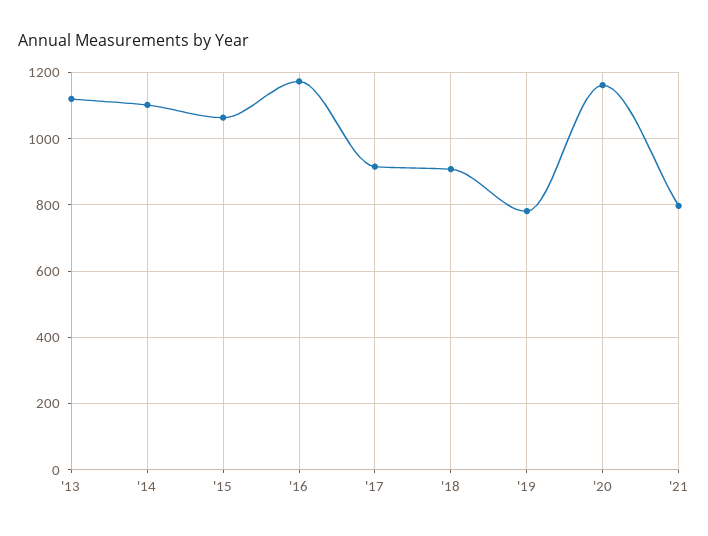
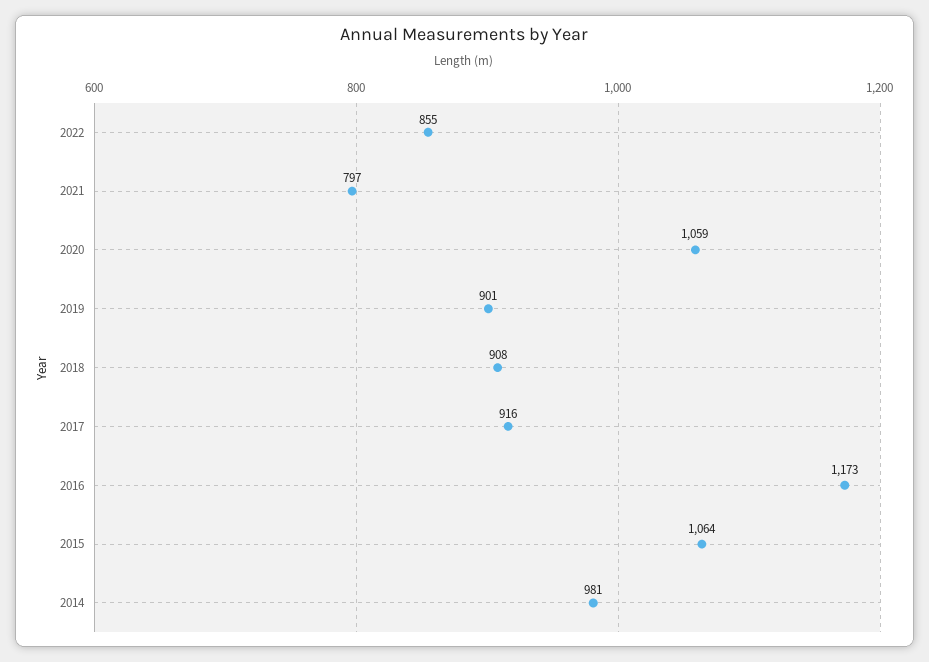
'13: 1120 -> none
'14: 1100 -> 981
'19: 780 -> 901
'20: 1160 -> 1059
2022: none -> 855

